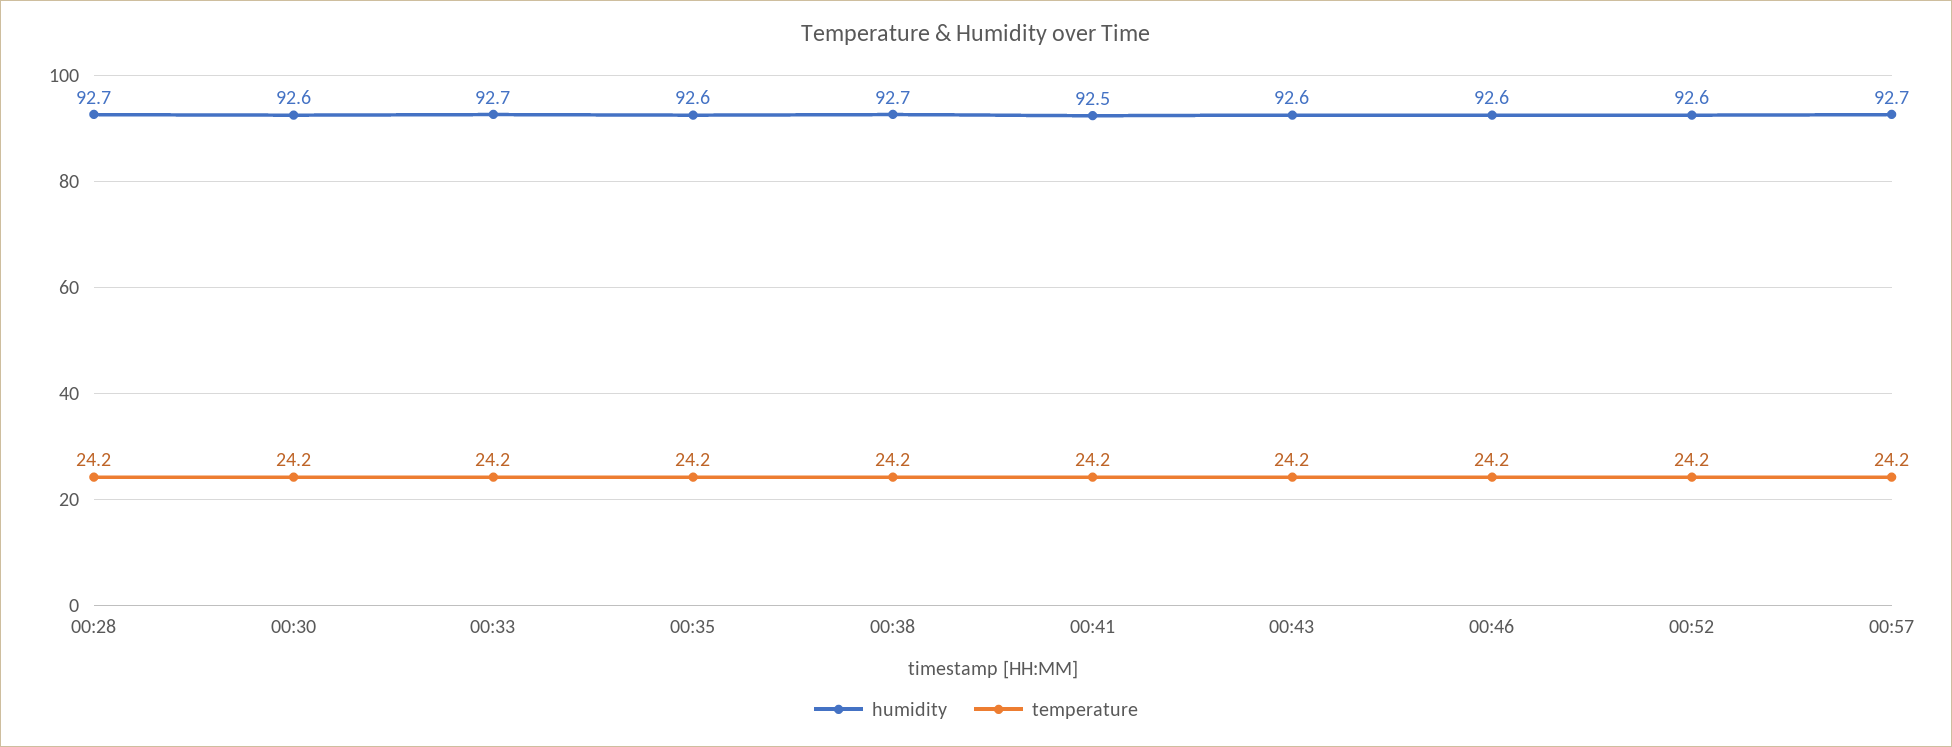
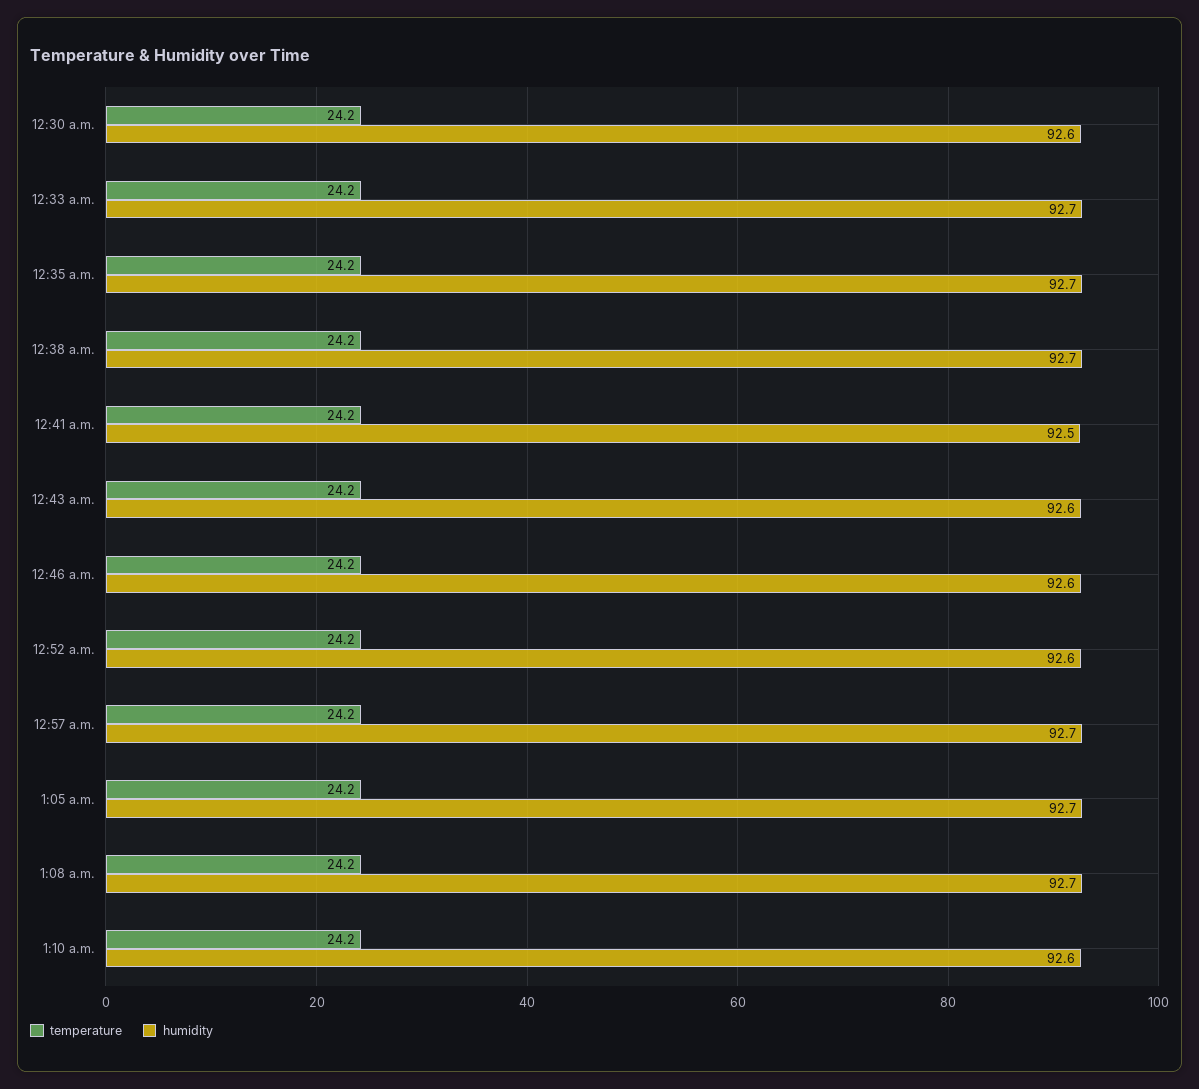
humidity, 00:28: 92.7 -> none
temperature, 00:28: 24.2 -> none
humidity, 00:35: 92.6 -> 92.7
temperature, 1:05 a.m.: none -> 24.2
humidity, 1:05 a.m.: none -> 92.7
temperature, 1:08 a.m.: none -> 24.2
humidity, 1:08 a.m.: none -> 92.7
temperature, 1:10 a.m.: none -> 24.2
humidity, 1:10 a.m.: none -> 92.6

